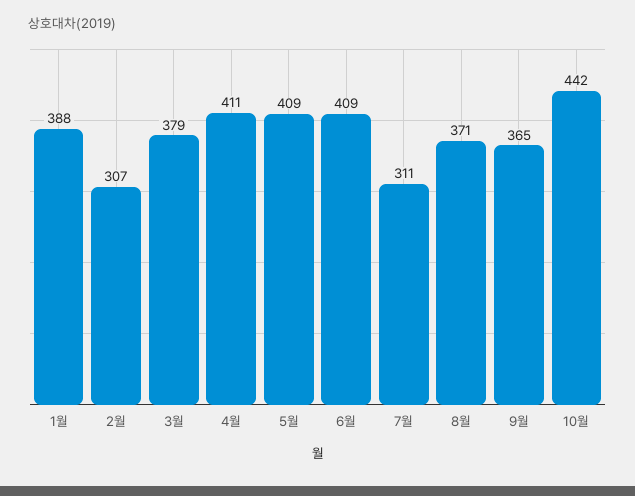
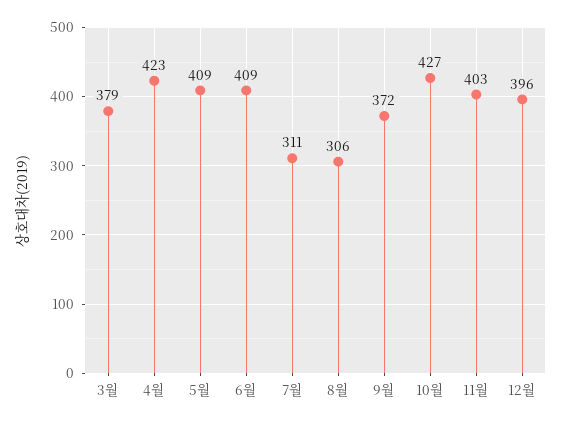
1월: 388 -> none
2월: 307 -> none
4월: 411 -> 423
8월: 371 -> 306
9월: 365 -> 372
10월: 442 -> 427
11월: none -> 403
12월: none -> 396

